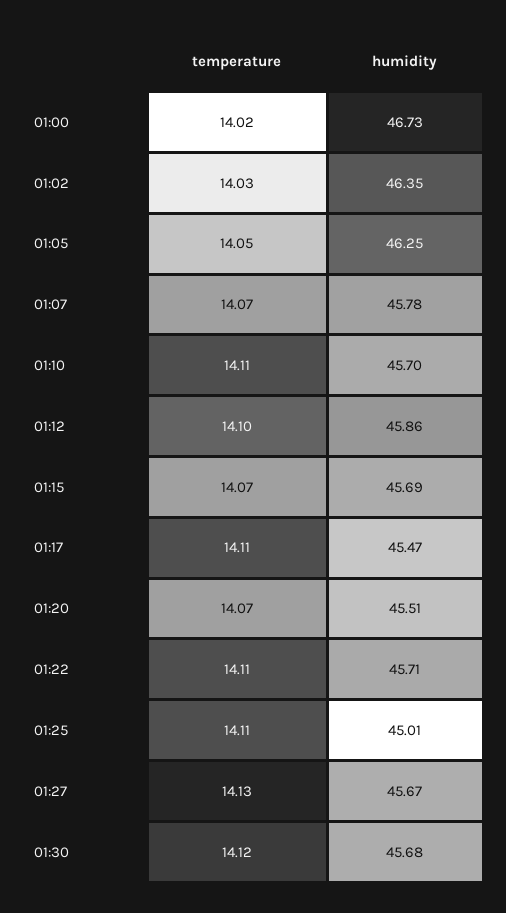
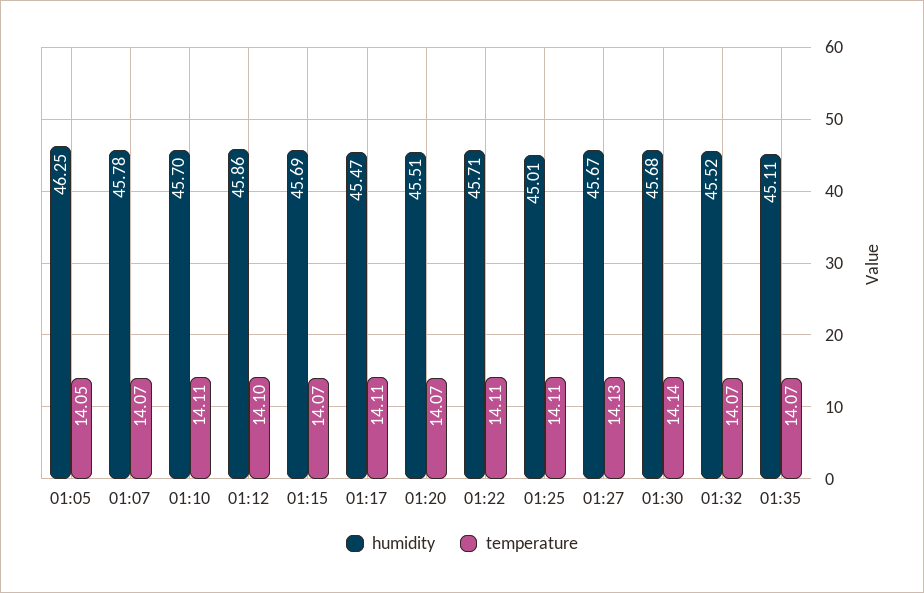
temperature, 01:00: 14.02 -> none
humidity, 01:00: 46.73 -> none
temperature, 01:02: 14.03 -> none
humidity, 01:02: 46.35 -> none
temperature, 01:30: 14.12 -> 14.14
humidity, 01:32: none -> 45.52
temperature, 01:32: none -> 14.07
humidity, 01:35: none -> 45.11
temperature, 01:35: none -> 14.07

